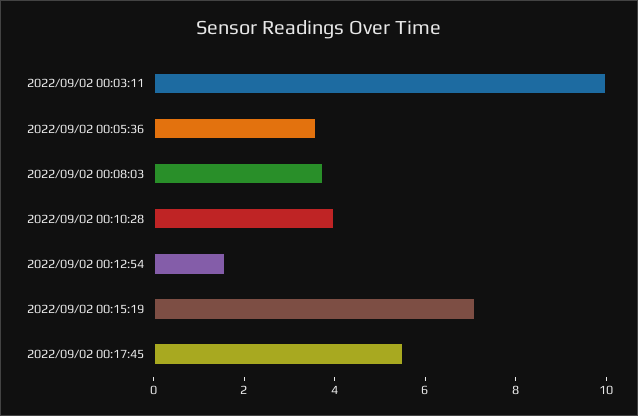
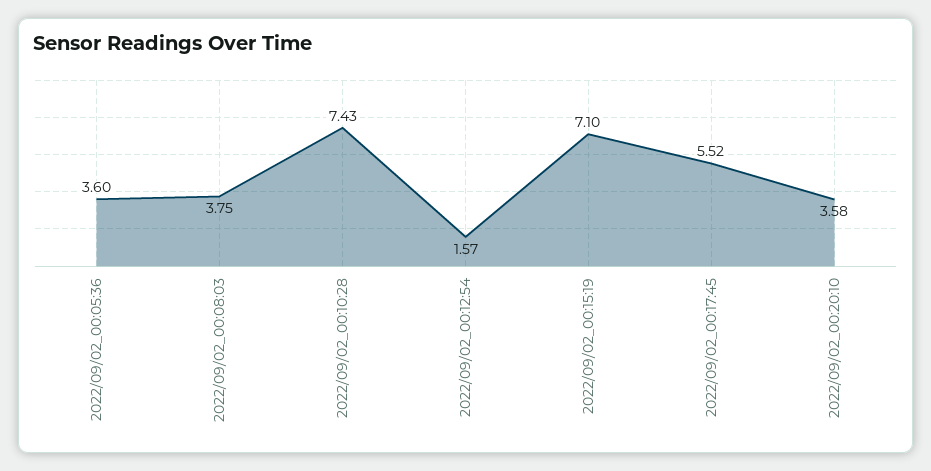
2022/09/02 00:03:11: 10 -> none
2022/09/02 00:10:28: 4 -> 7.43
2022/09/02_00:20:10: none -> 3.58

